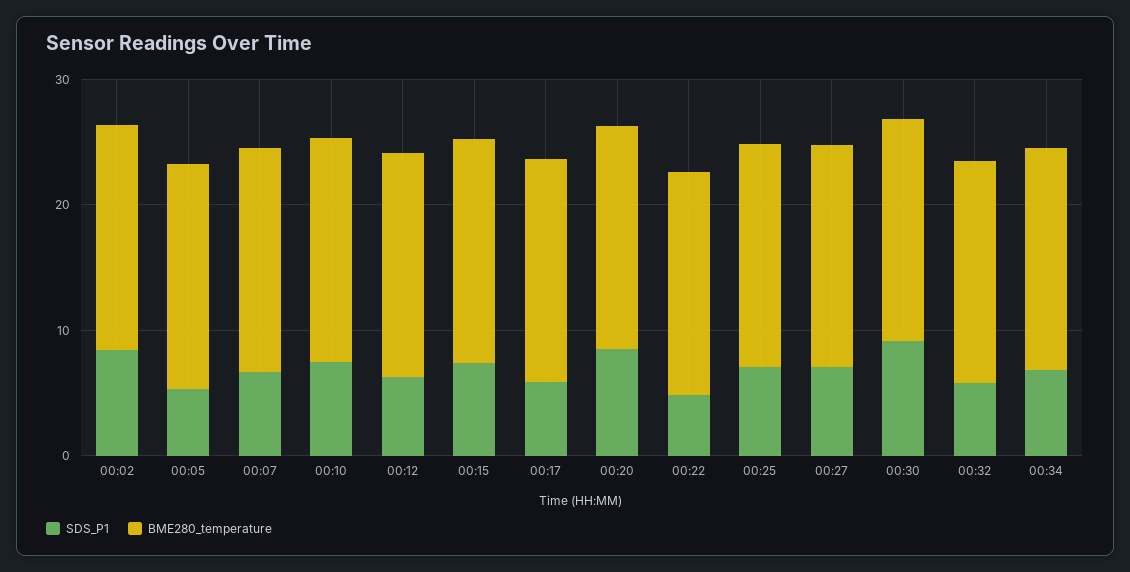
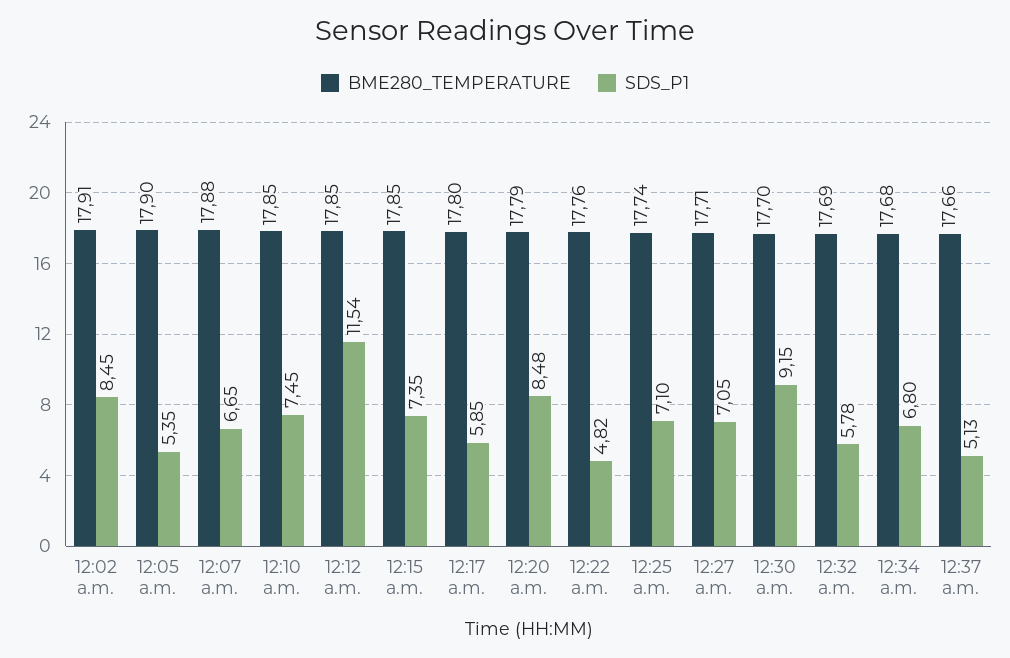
SDS_P1, 00:12: 6 -> 11.54
BME280_temperature, 12:37 a.m.: none -> 17.66
SDS_P1, 12:37 a.m.: none -> 5.13

